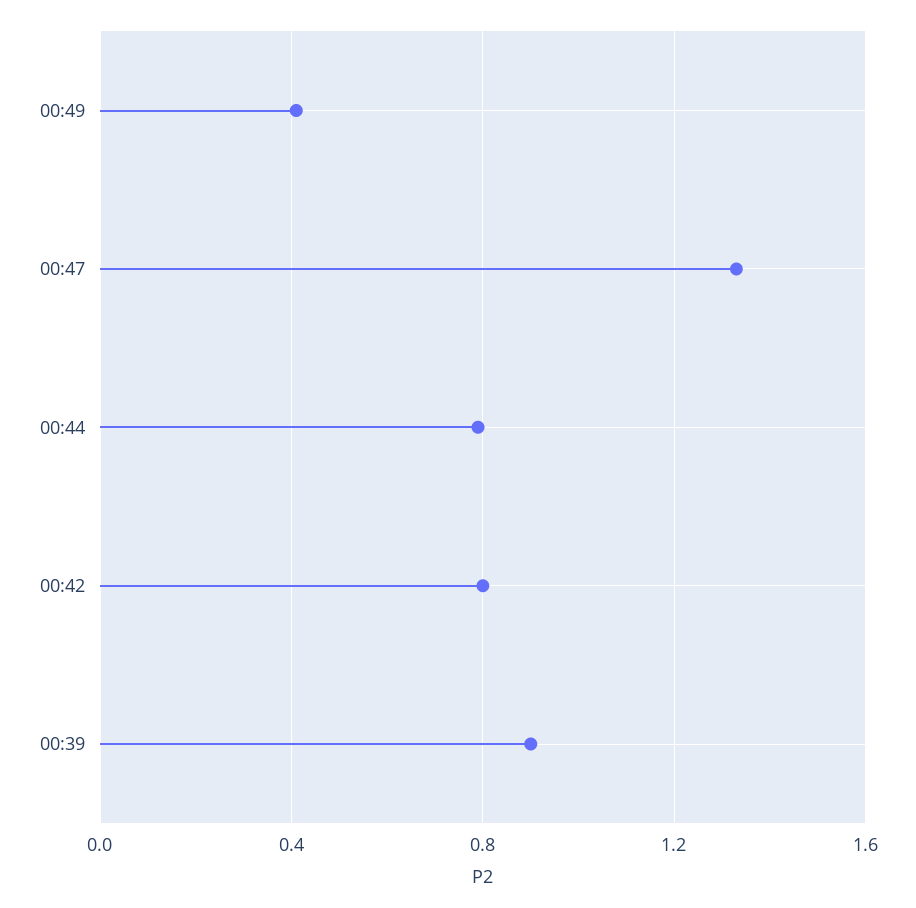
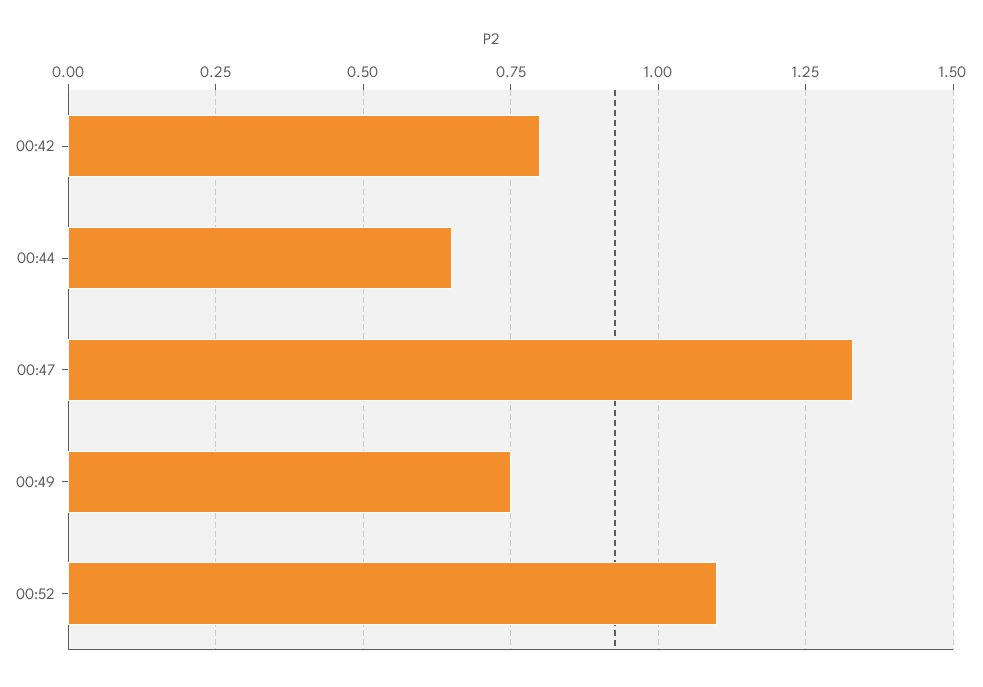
00:49: 0.4 -> 0.75
00:44: 0.8 -> 0.65
00:39: 0.9 -> none
00:52: none -> 1.1

